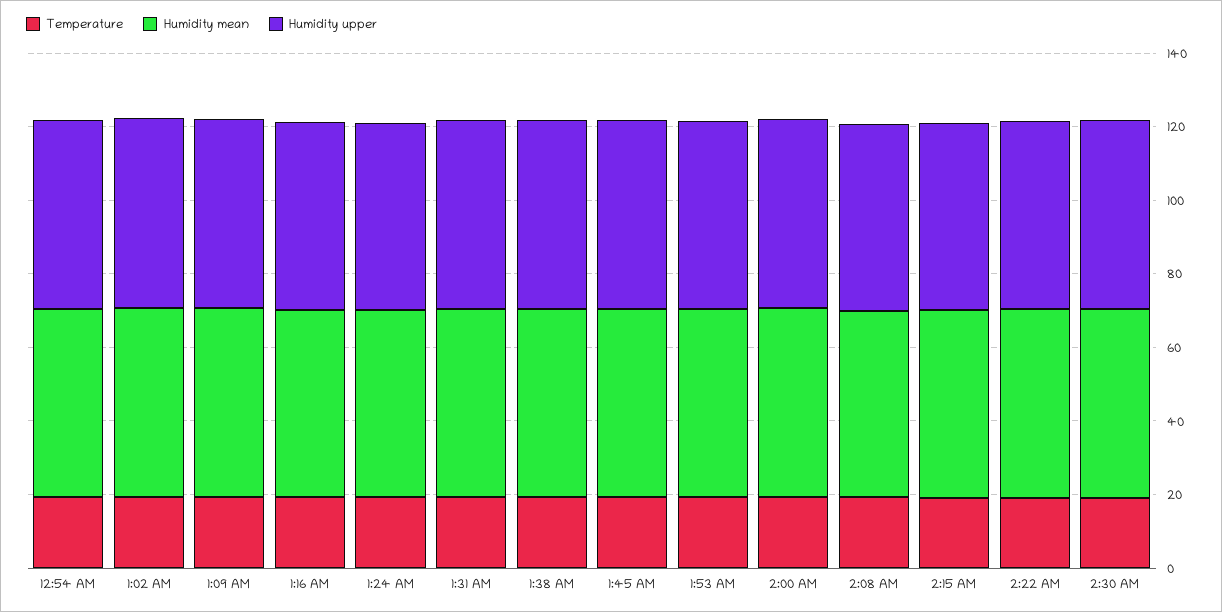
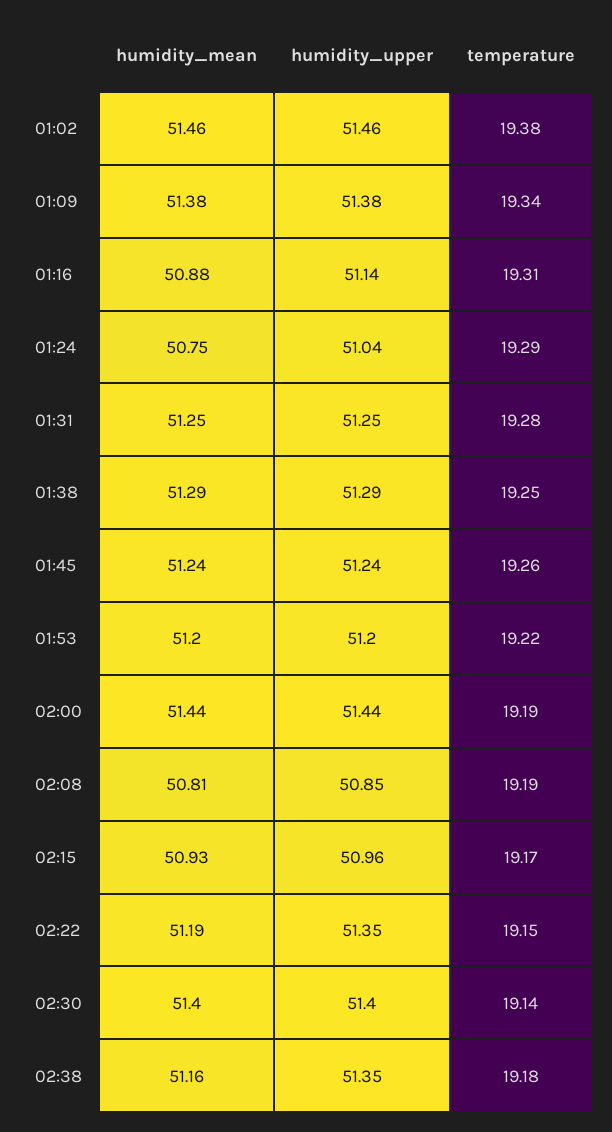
Temperature, 12:54 AM: 20 -> none
Humidity mean, 12:54 AM: 50 -> none
Humidity upper, 12:54 AM: 50 -> none
Humidity mean, 02:38: none -> 51.16
Humidity upper, 02:38: none -> 51.35
Temperature, 02:38: none -> 19.18

